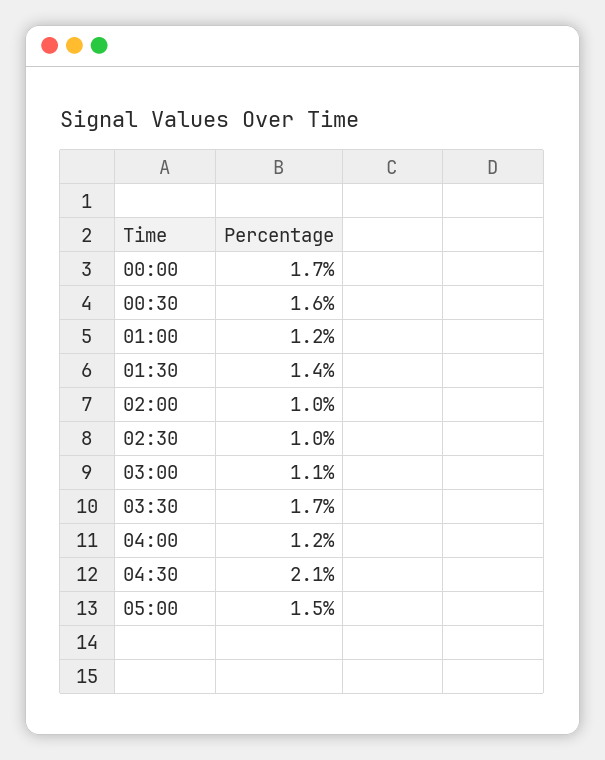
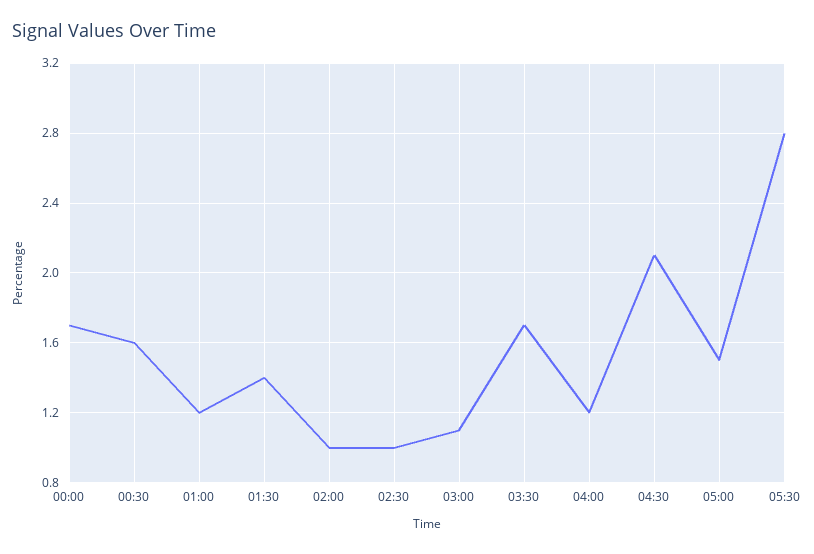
05:30: none -> 2.8

